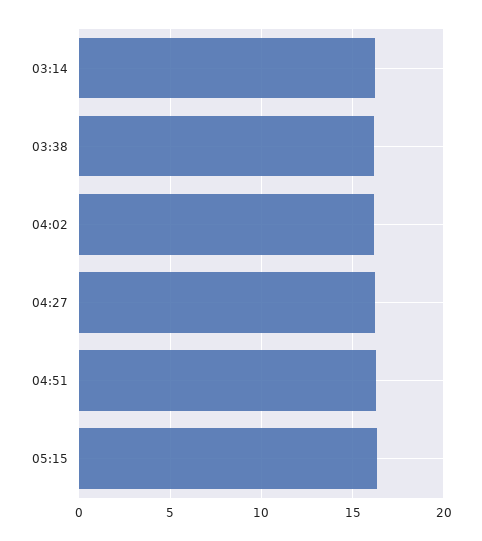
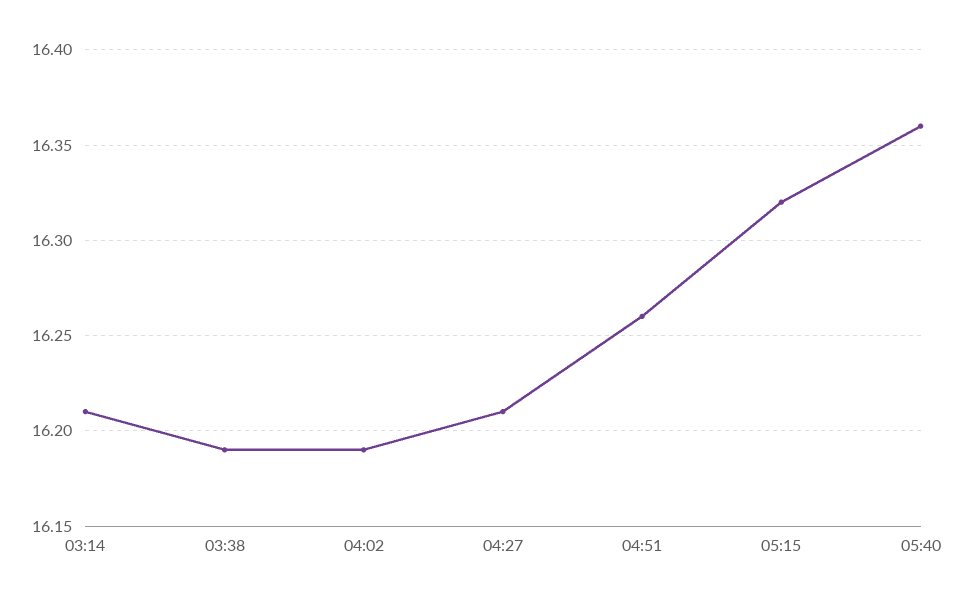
05:40: none -> 16.36

